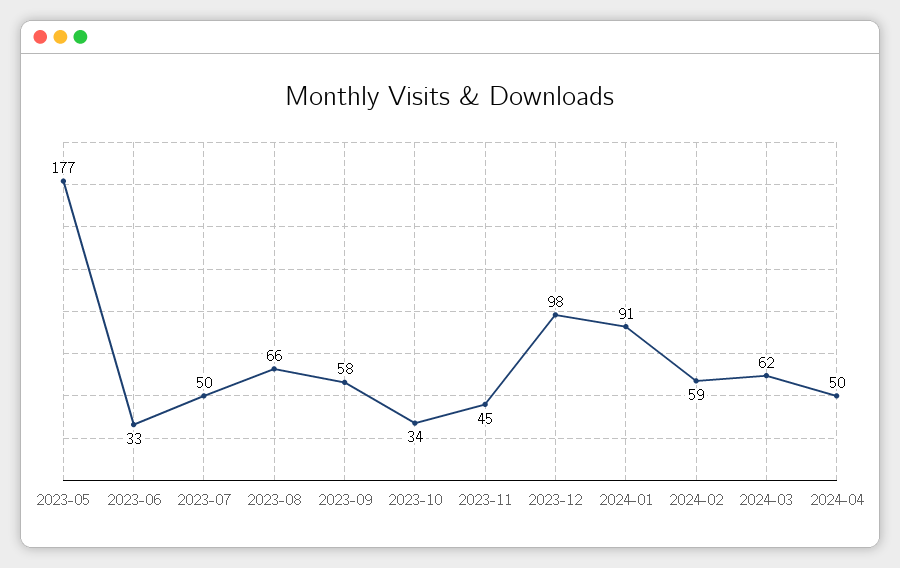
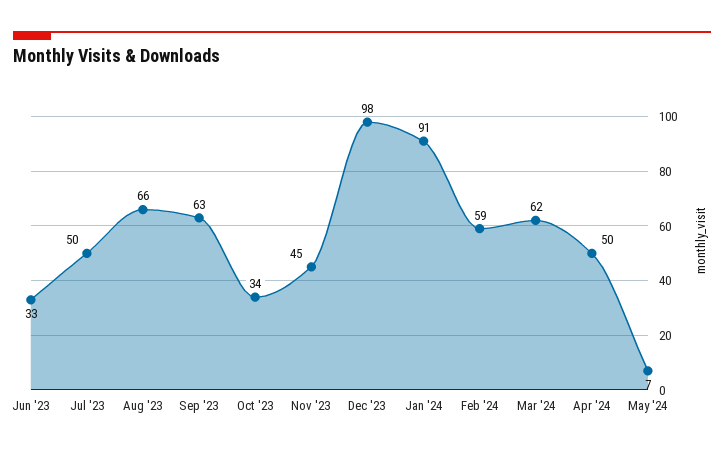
2023-05: 177 -> none
2023-09: 58 -> 63
May '24: none -> 7

